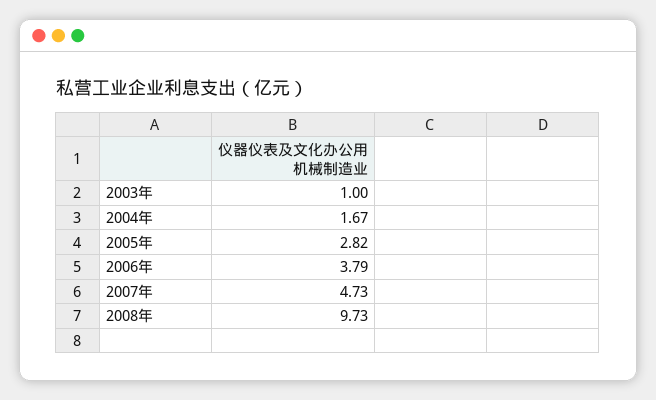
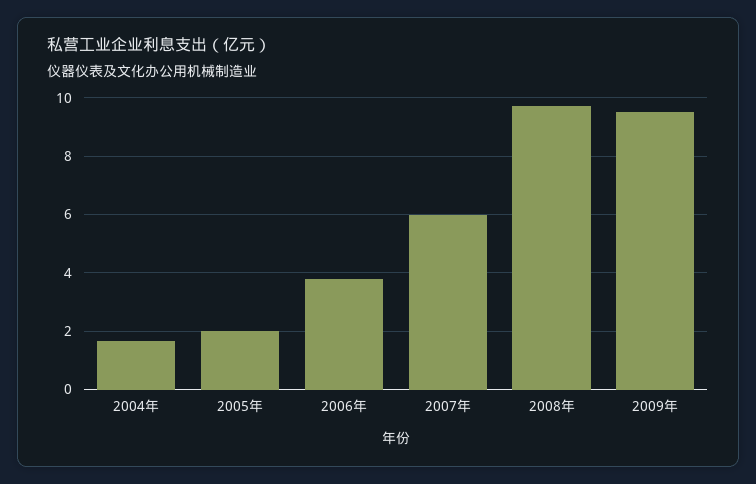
2003年: 1 -> none
2005年: 2.82 -> 2
2007年: 4.73 -> 6
2009年: none -> 9.5

